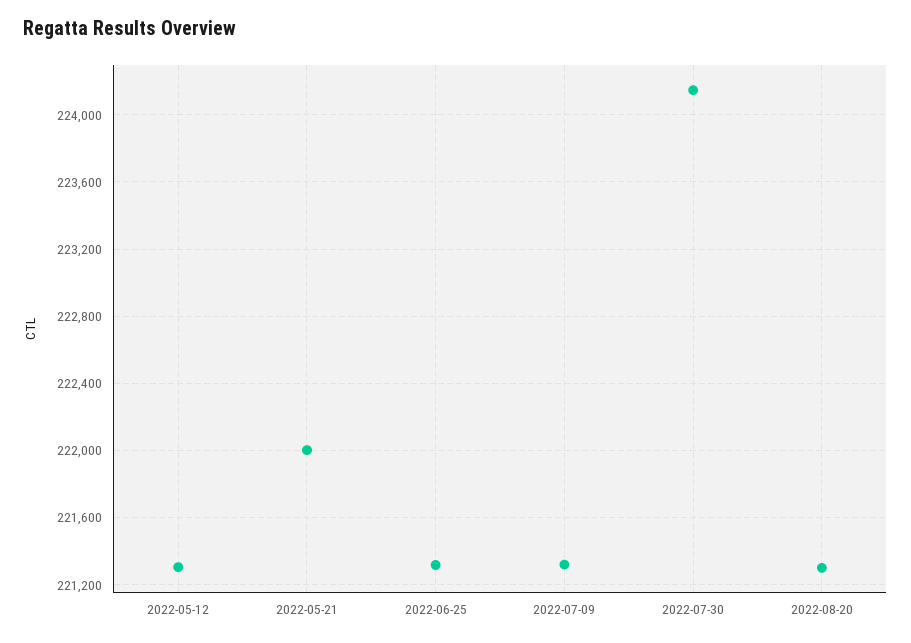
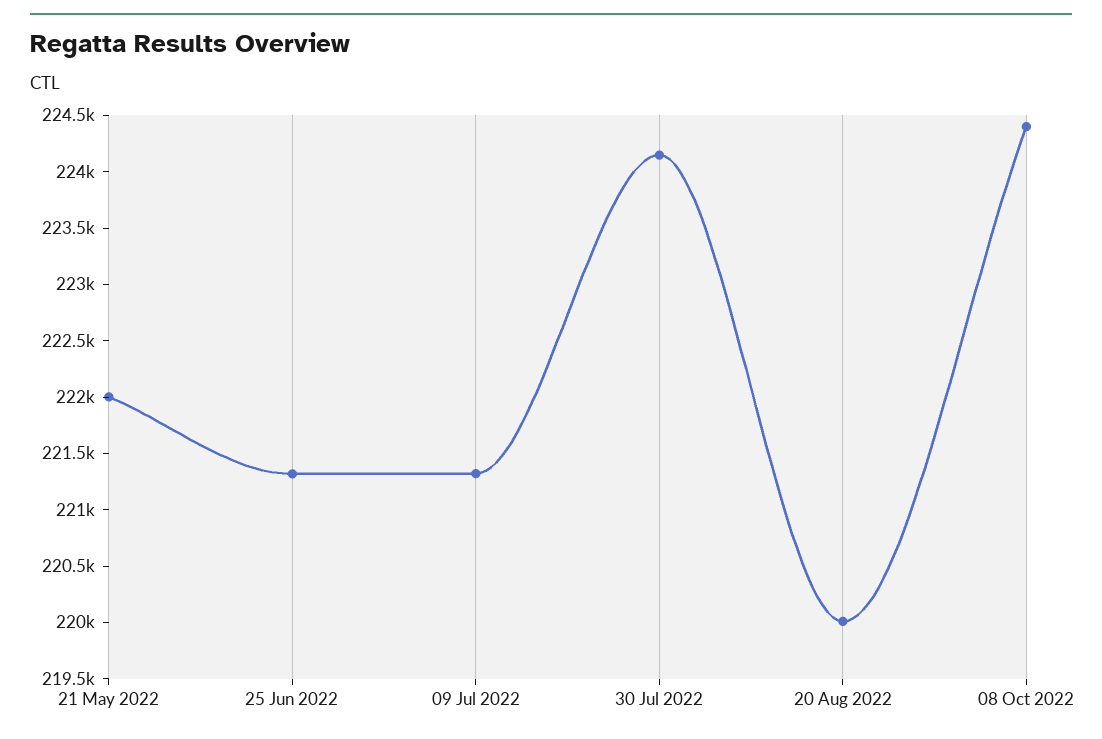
2022-05-12: 221300 -> none
2022-08-20: 221300 -> 220000
08 Oct 2022: none -> 224400

